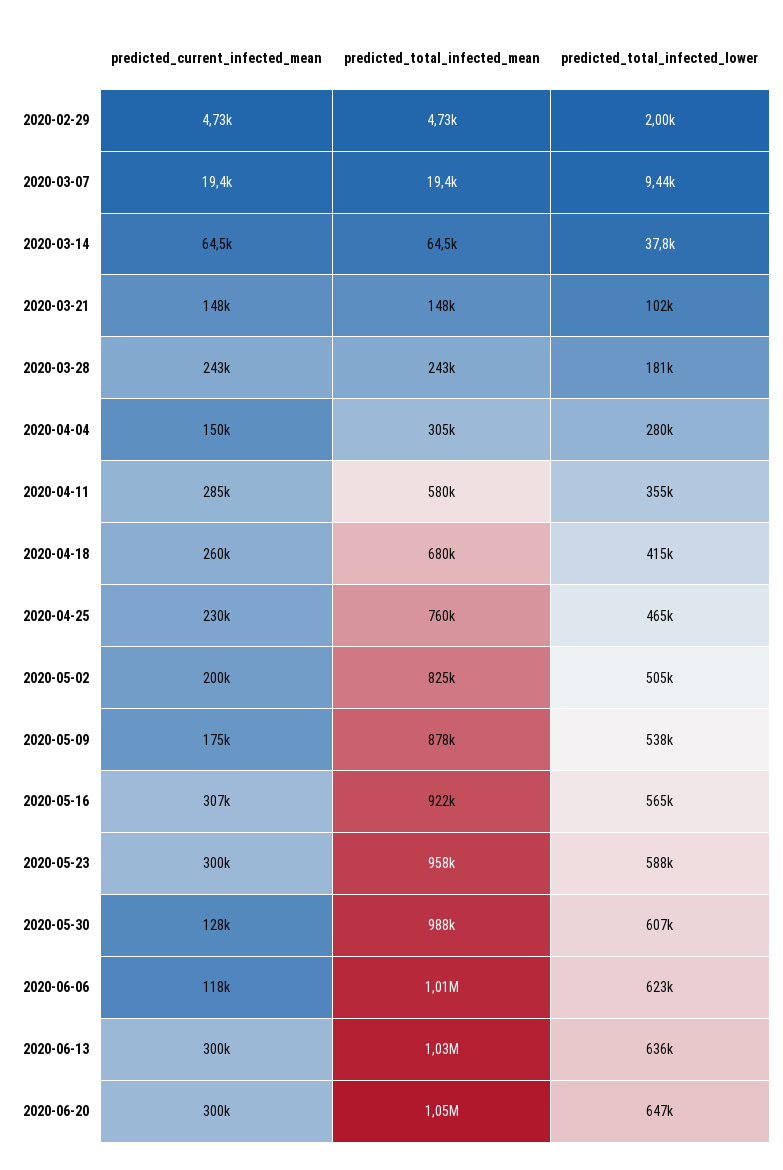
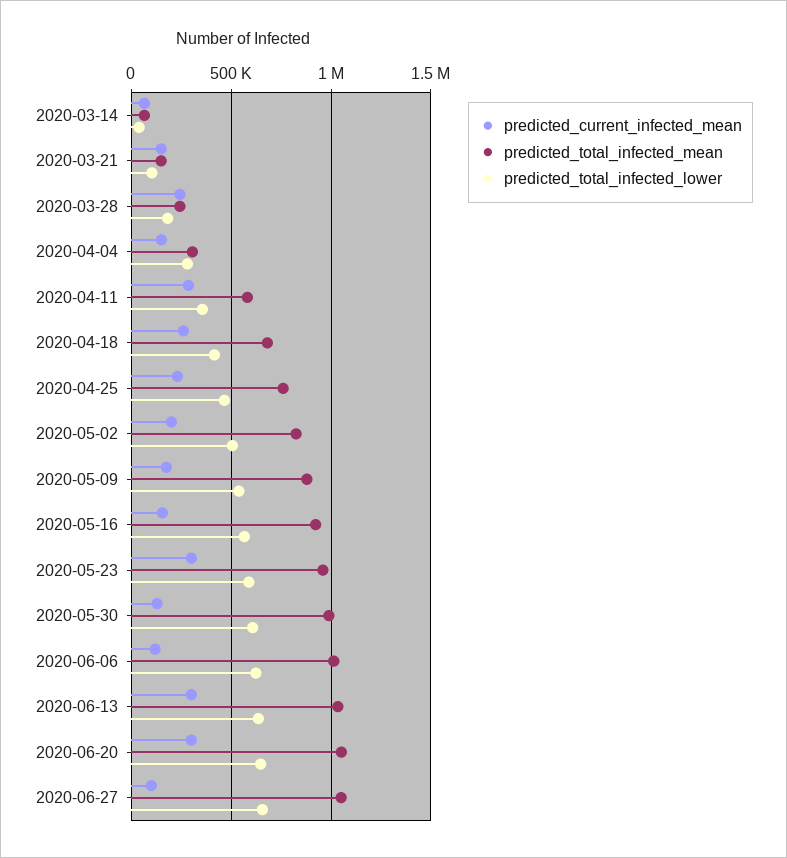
predicted_current_infected_mean, 2020-02-29: 4730 -> none
predicted_total_infected_mean, 2020-02-29: 4730 -> none
predicted_total_infected_lower, 2020-02-29: 2000 -> none
predicted_current_infected_mean, 2020-03-07: 19400 -> none
predicted_total_infected_mean, 2020-03-07: 19400 -> none
predicted_total_infected_lower, 2020-03-07: 9440 -> none
predicted_current_infected_mean, 2020-05-16: 307000 -> 150000
predicted_current_infected_mean, 2020-06-27: none -> 100000
predicted_total_infected_mean, 2020-06-27: none -> 1050000
predicted_total_infected_lower, 2020-06-27: none -> 650000

